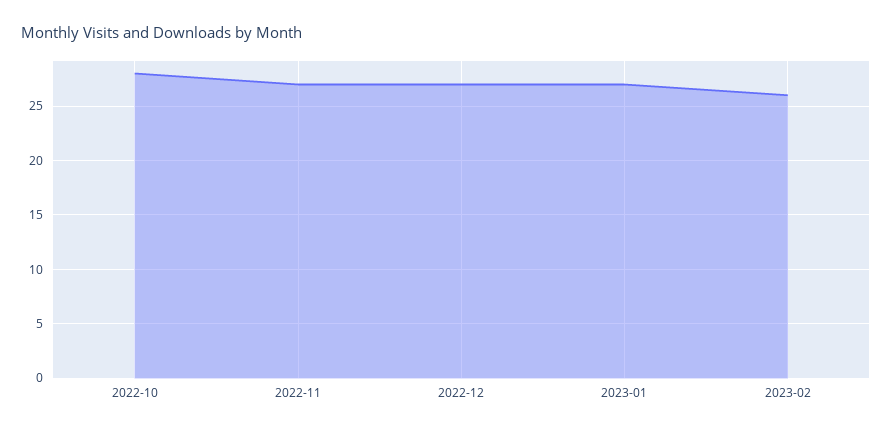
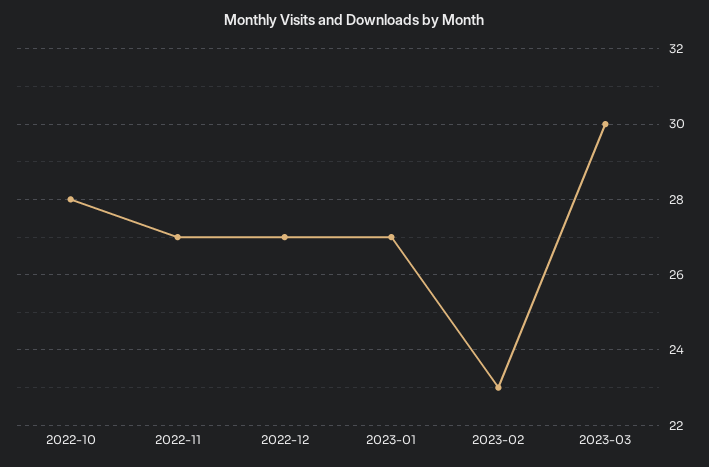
2023-02: 26 -> 23
2023-03: none -> 30

